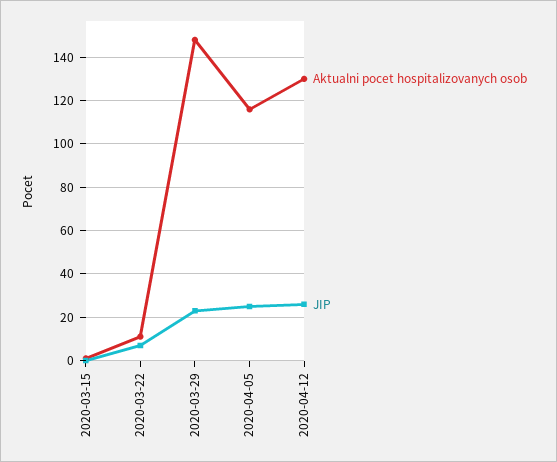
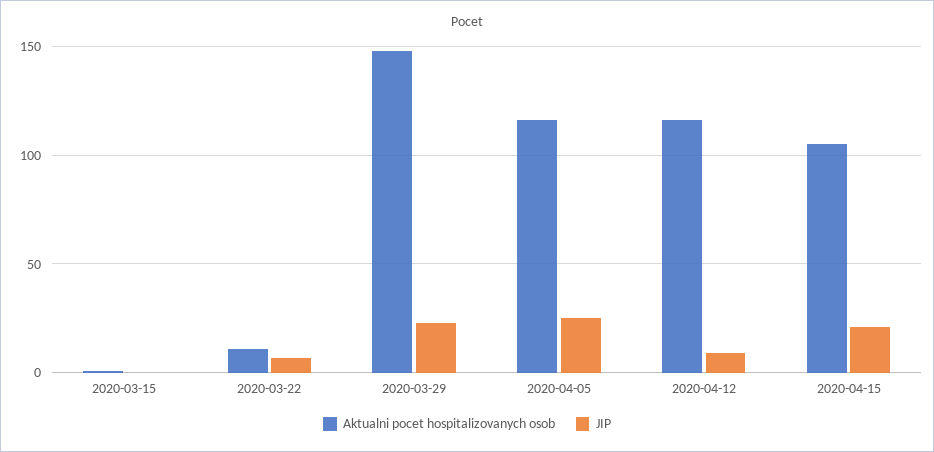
Aktualni pocet hospitalizovanych osob, 2020-04-12: 130 -> 115
JIP, 2020-04-12: 25 -> 10
Aktualni pocet hospitalizovanych osob, 2020-04-15: none -> 105
JIP, 2020-04-15: none -> 20

